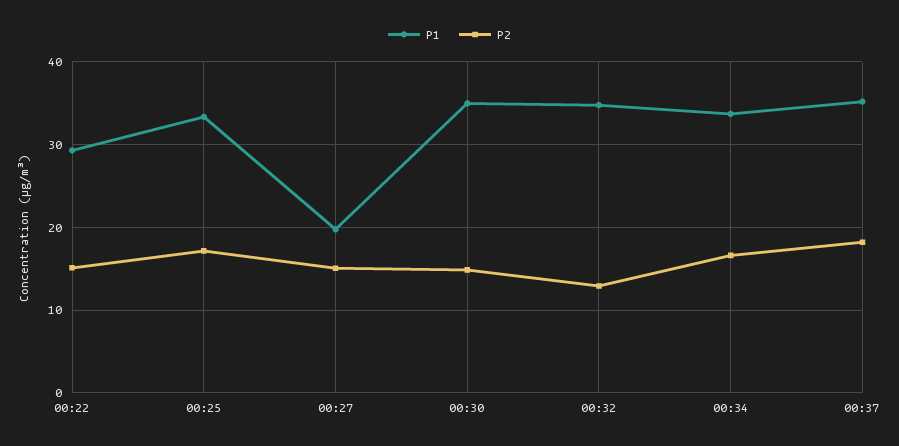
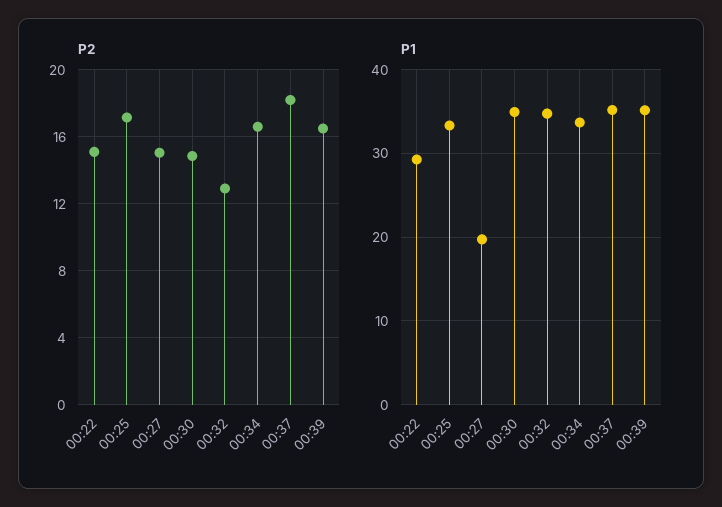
P2, 00:39: none -> 16.5
P1, 00:39: none -> 35

